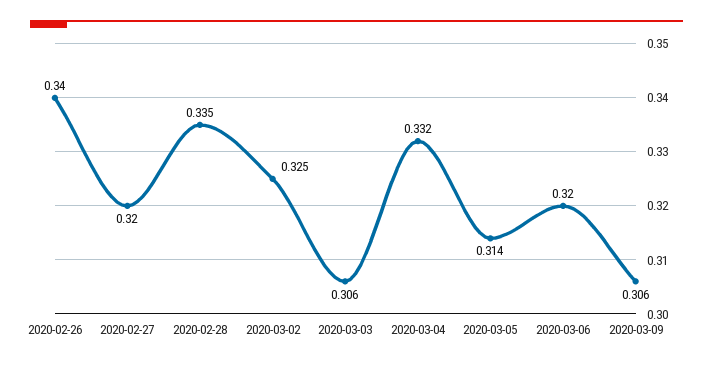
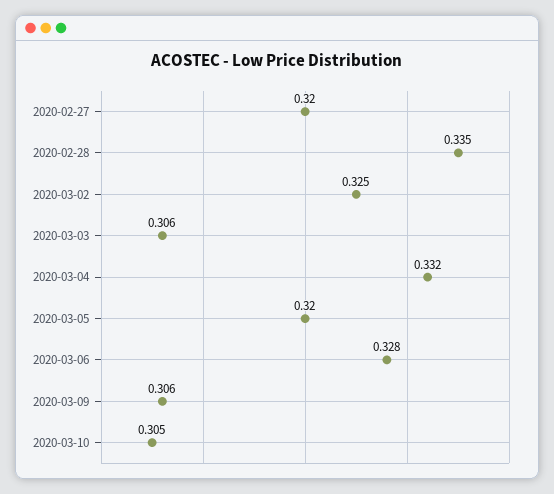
2020-02-26: 0.34 -> none
2020-03-05: 0.314 -> 0.32
2020-03-06: 0.32 -> 0.328
2020-03-10: none -> 0.305

